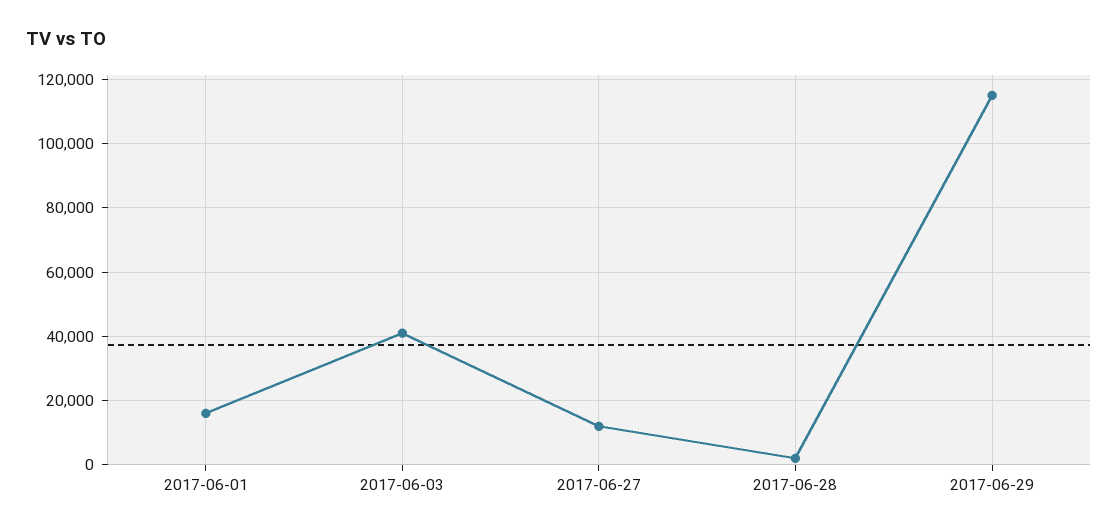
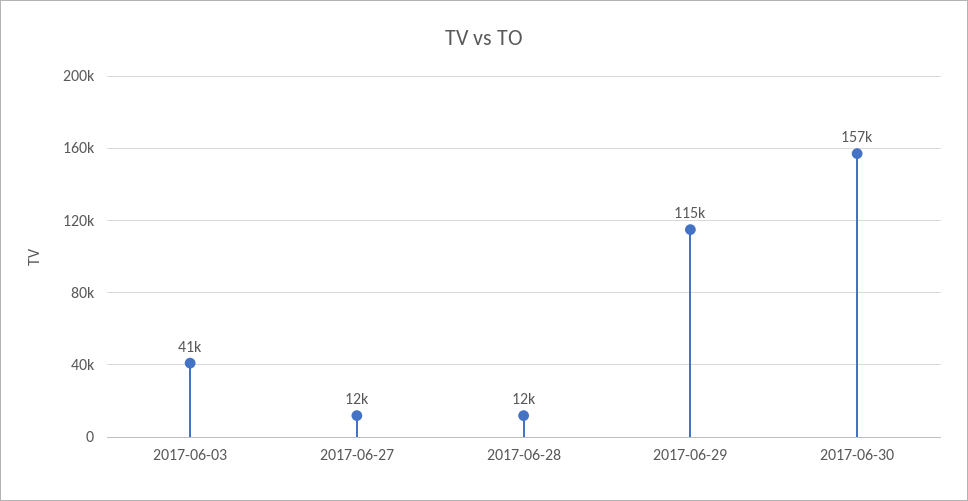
2017-06-01: 16000 -> none
2017-06-28: 2000 -> 12000
2017-06-30: none -> 157000

